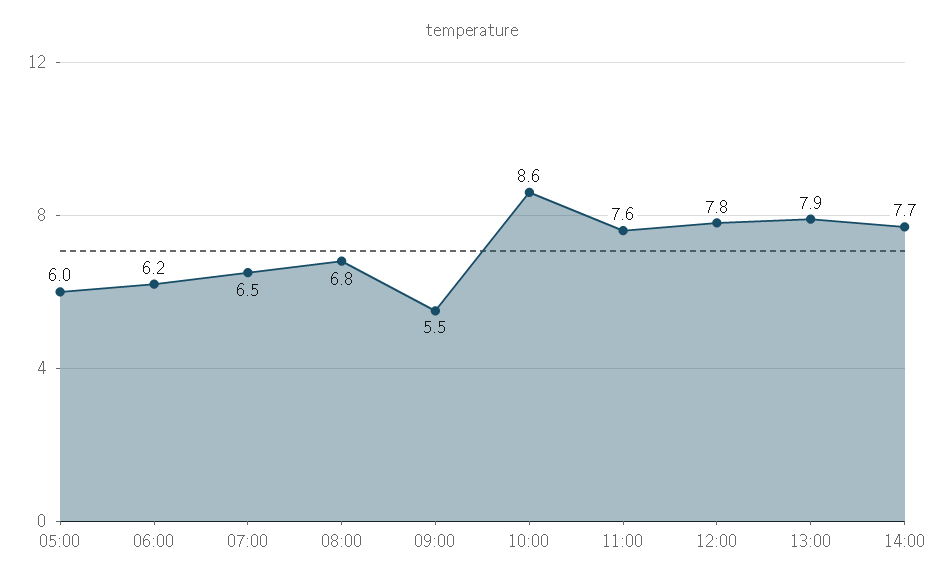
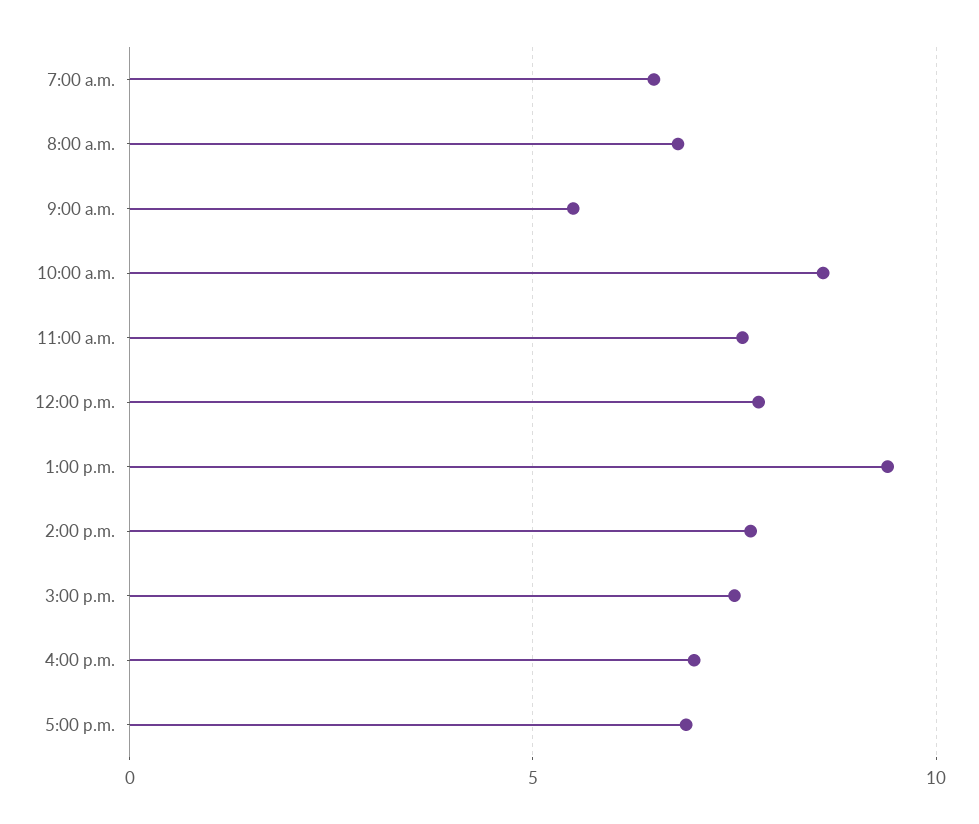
05:00: 6 -> none
06:00: 6.2 -> none
13:00: 7.9 -> 9.5
3:00 p.m.: none -> 7.5
4:00 p.m.: none -> 7
5:00 p.m.: none -> 7

